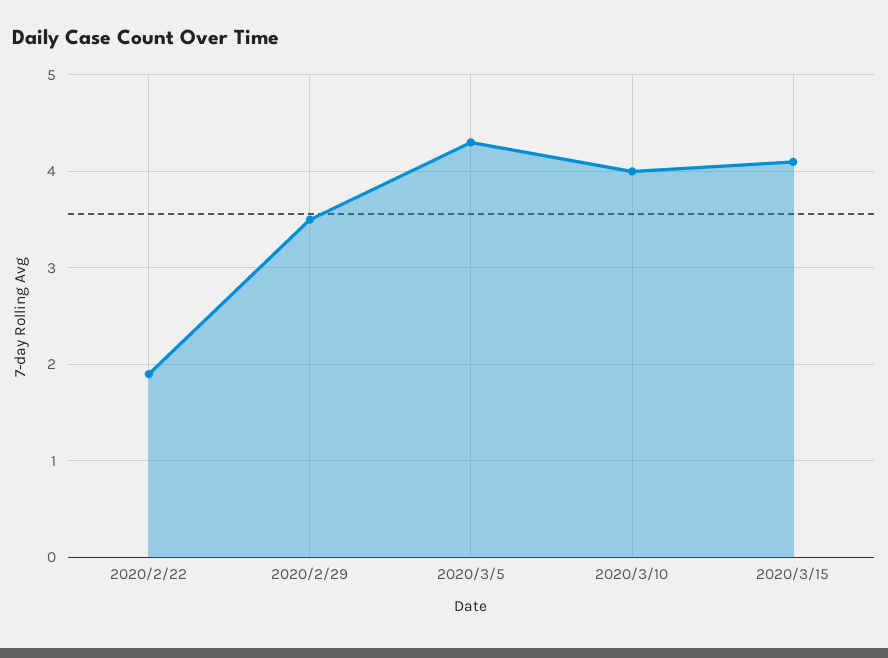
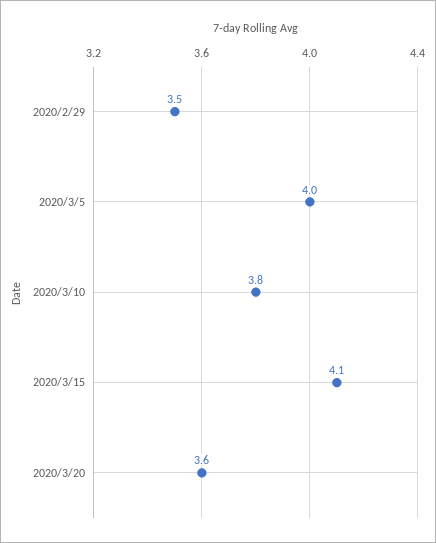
2020/2/22: 1.9 -> none
2020/3/5: 4.3 -> 4
2020/3/10: 4 -> 3.8
2020/3/20: none -> 3.6

